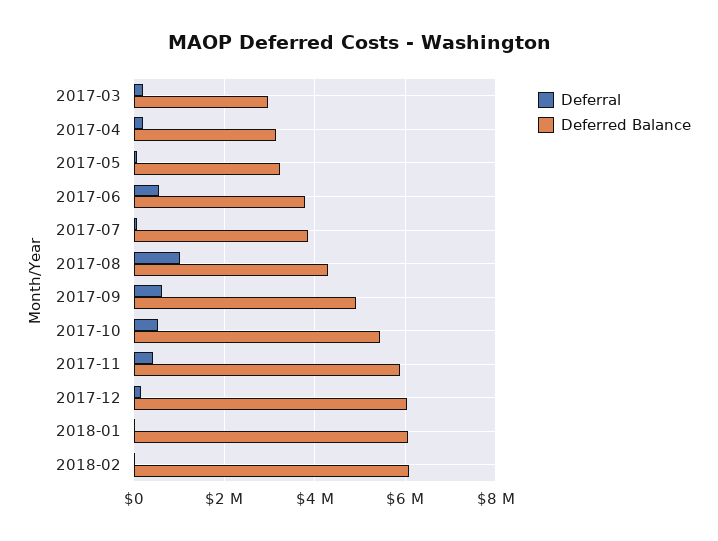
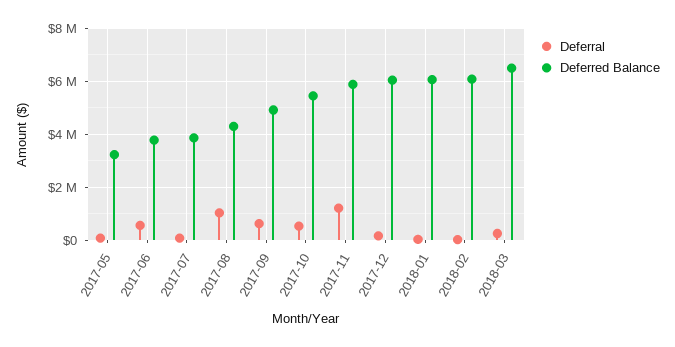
Deferral, 2017-03: 200000 -> none
Deferred Balance, 2017-03: 3000000 -> none
Deferral, 2017-04: 200000 -> none
Deferred Balance, 2017-04: 3200000 -> none
Deferral, 2017-11: 400000 -> 1250000
Deferral, 2018-03: none -> 250000
Deferred Balance, 2018-03: none -> 6500000

